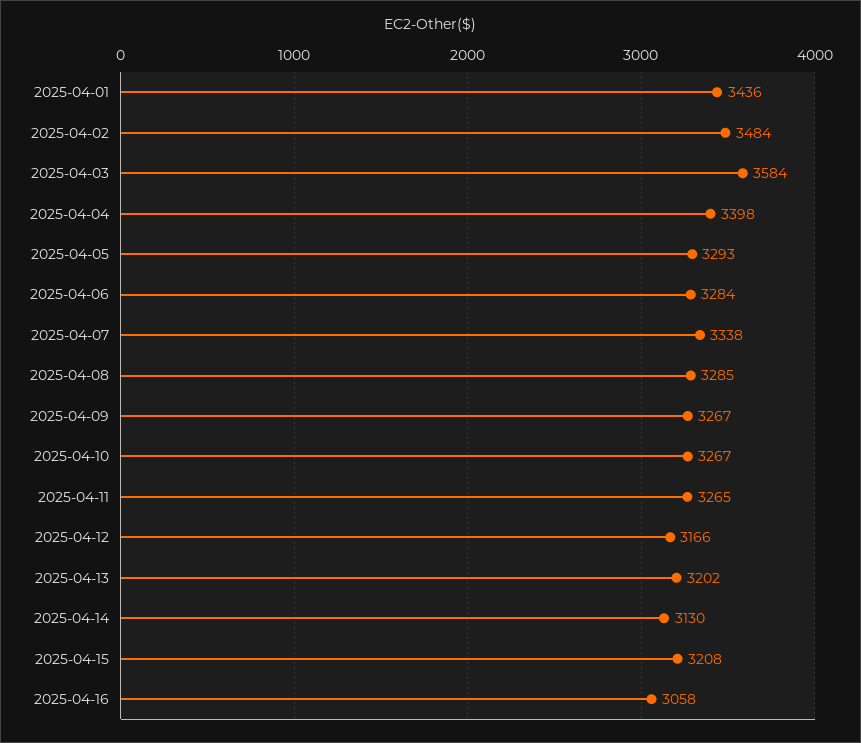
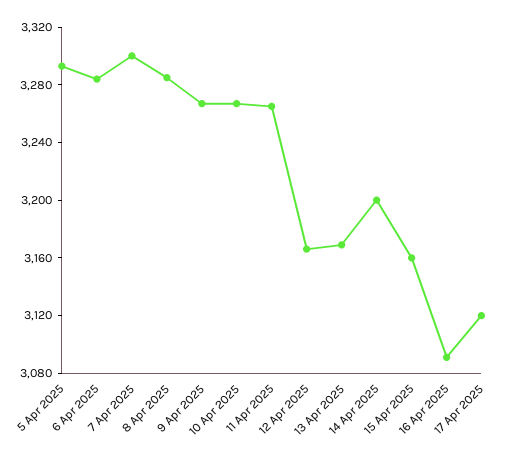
2025-04-01: 3436 -> none
2025-04-02: 3484 -> none
2025-04-03: 3584 -> none
2025-04-04: 3398 -> none
2025-04-07: 3338 -> 3300
2025-04-13: 3202 -> 3170
2025-04-14: 3130 -> 3200
2025-04-15: 3208 -> 3160
2025-04-16: 3058 -> 3090
17 Apr 2025: none -> 3120

